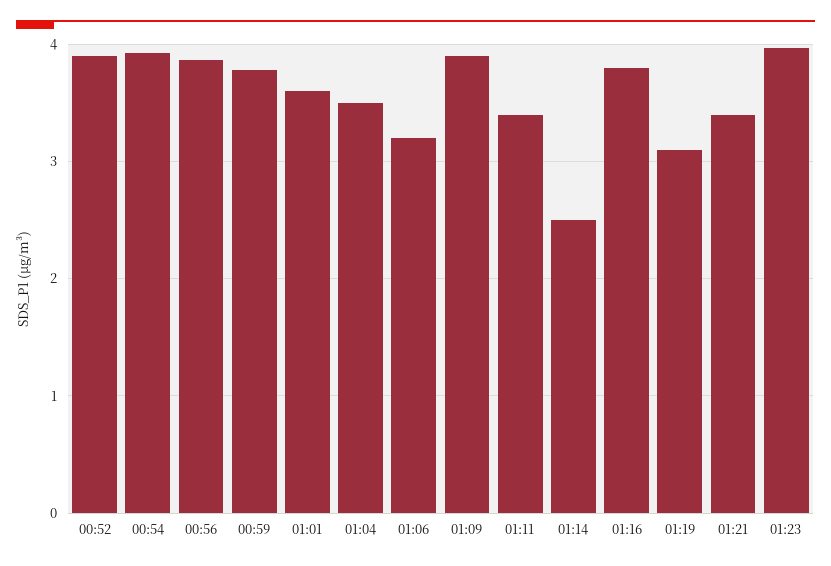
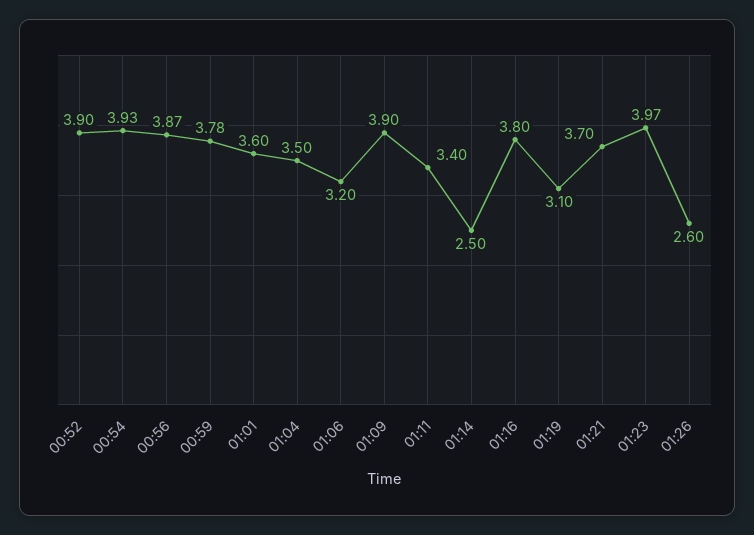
01:21: 3.4 -> 3.7
01:26: none -> 2.6

